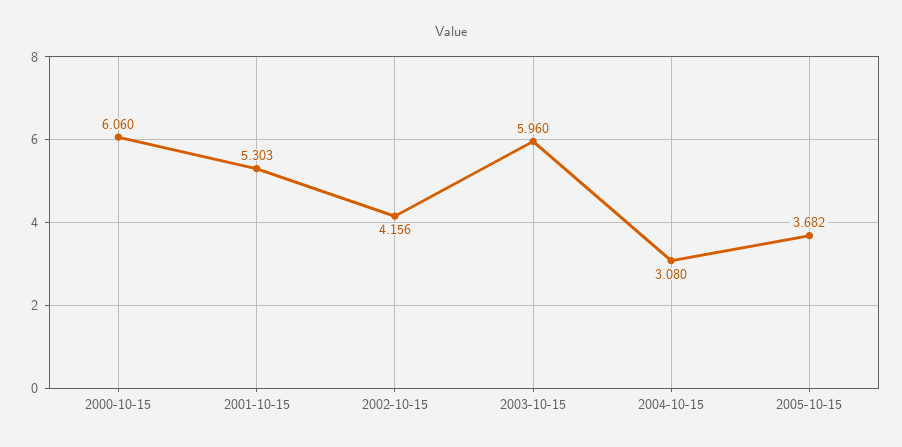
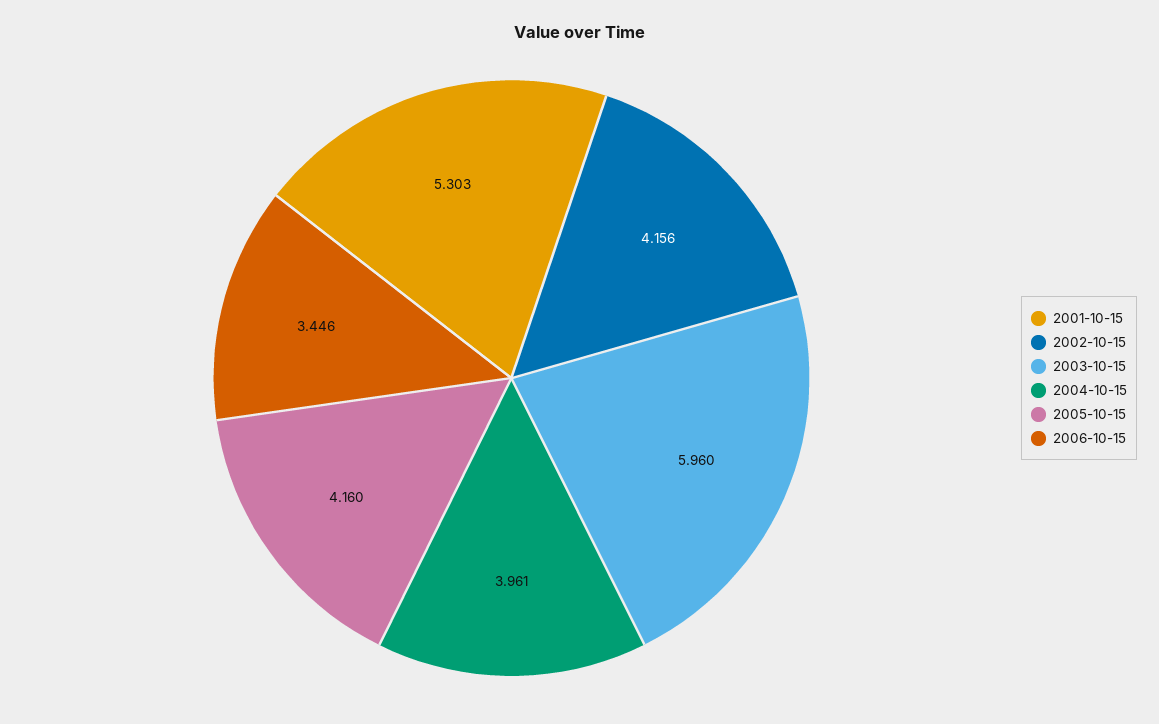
2000-10-15: 6.06 -> none
2004-10-15: 3.08 -> 3.961
2005-10-15: 3.682 -> 4.16
2006-10-15: none -> 3.446

